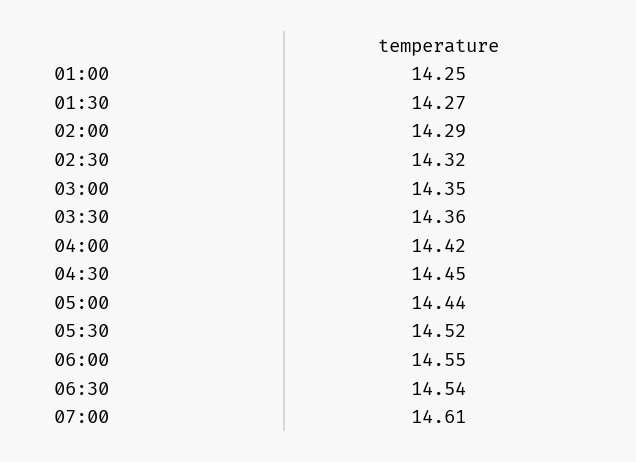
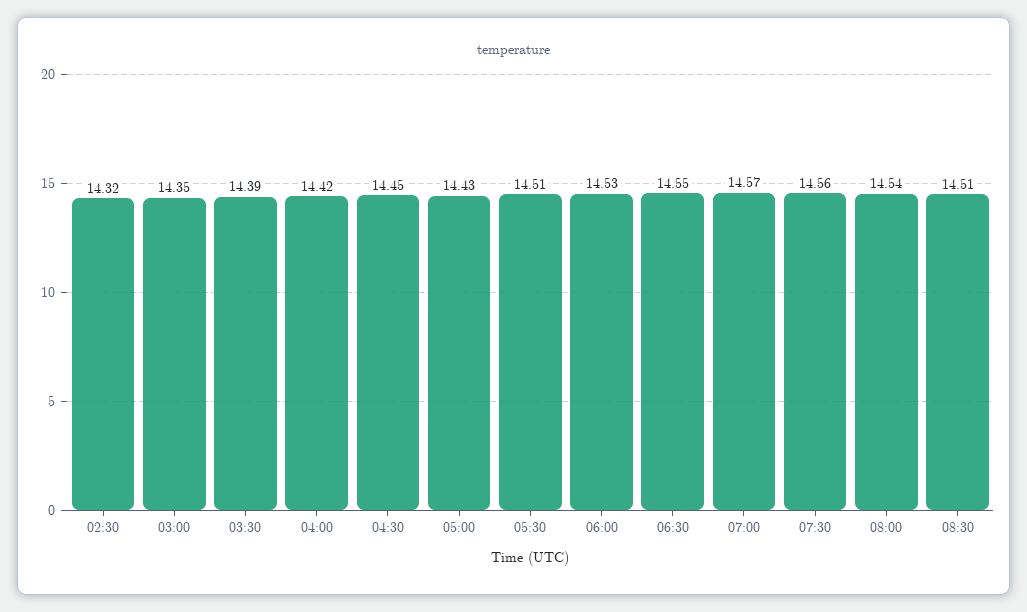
01:00: 14.25 -> none
01:30: 14.27 -> none
02:00: 14.29 -> none
03:30: 14.36 -> 14.39
05:00: 14.44 -> 14.43
05:30: 14.52 -> 14.51
06:00: 14.55 -> 14.53
06:30: 14.54 -> 14.55
07:00: 14.61 -> 14.57
07:30: none -> 14.56
08:00: none -> 14.54
08:30: none -> 14.51

